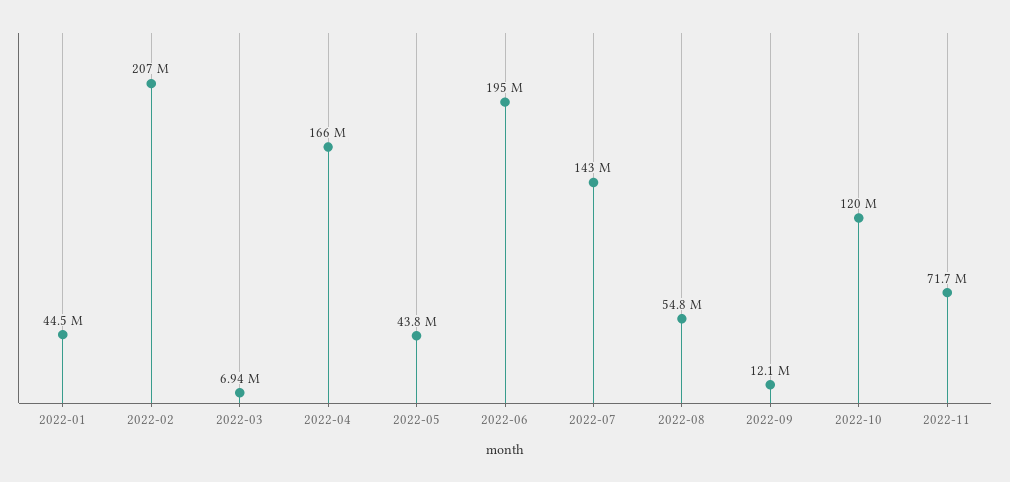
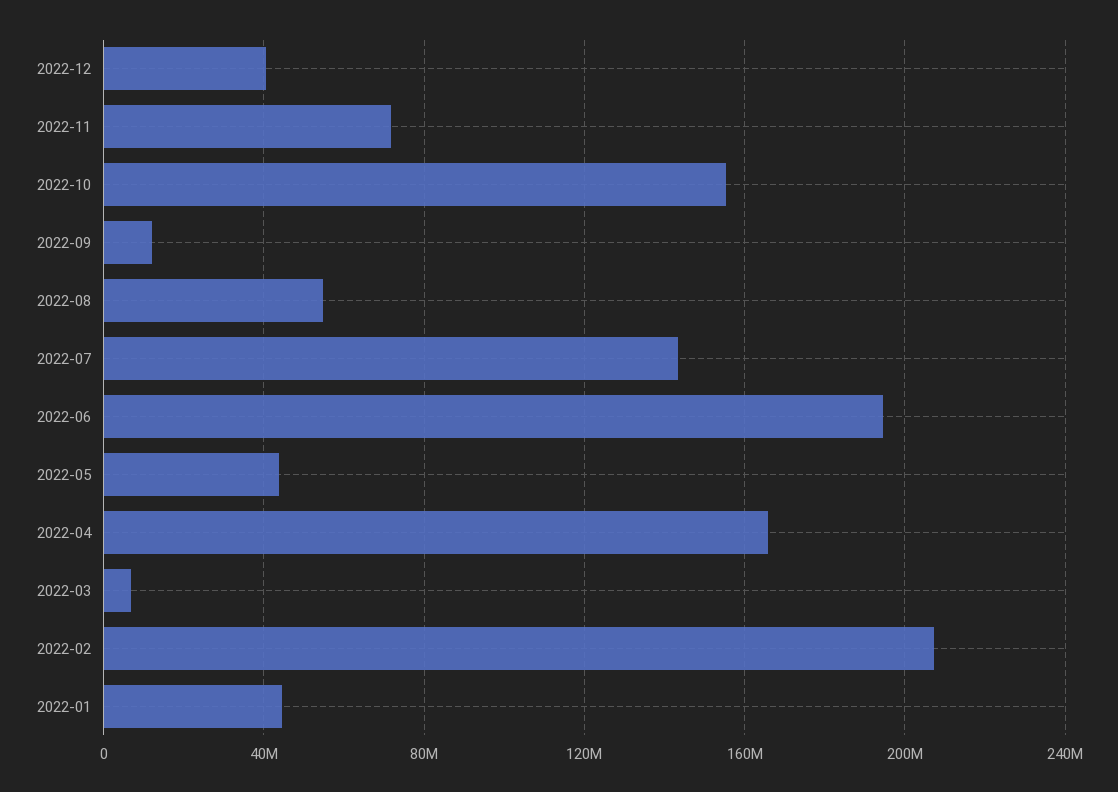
2022-10: 120000000 -> 155000000
2022-12: none -> 40000000

